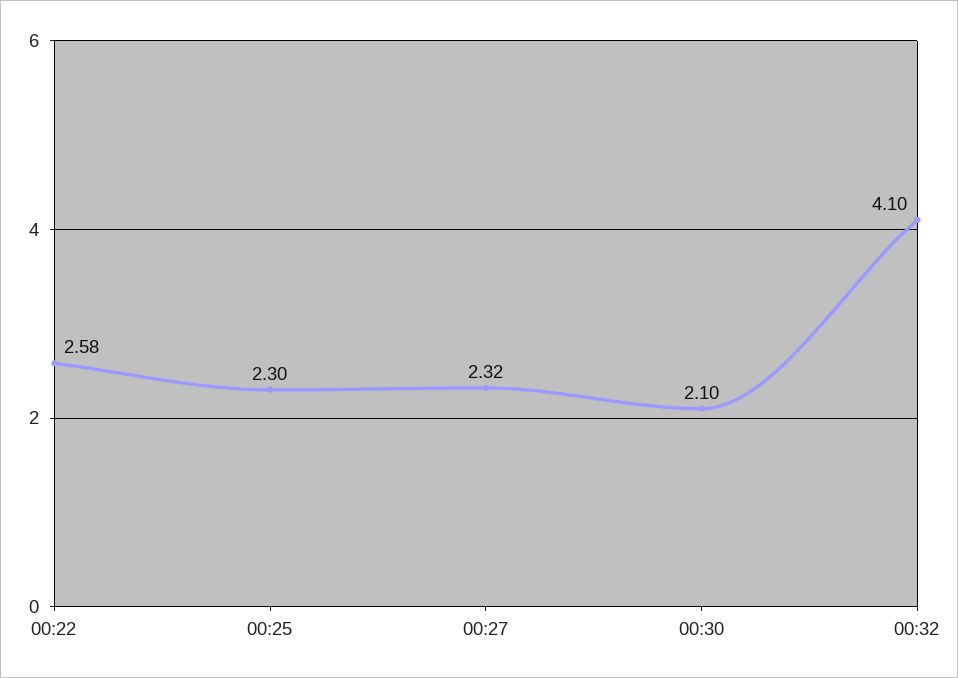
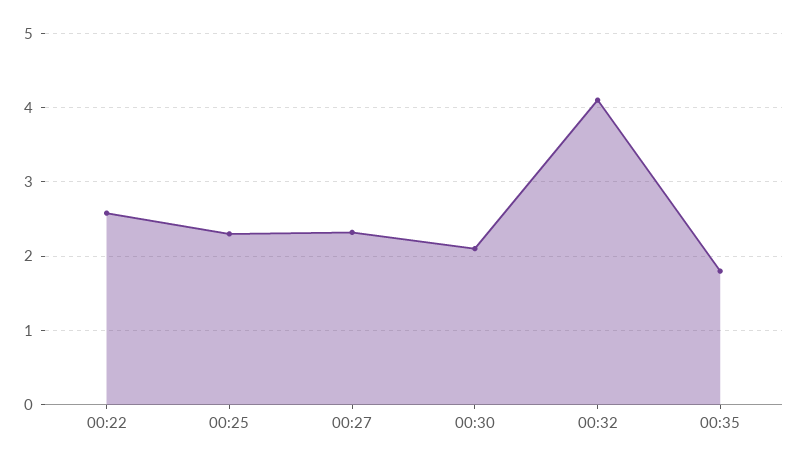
00:35: none -> 1.8

